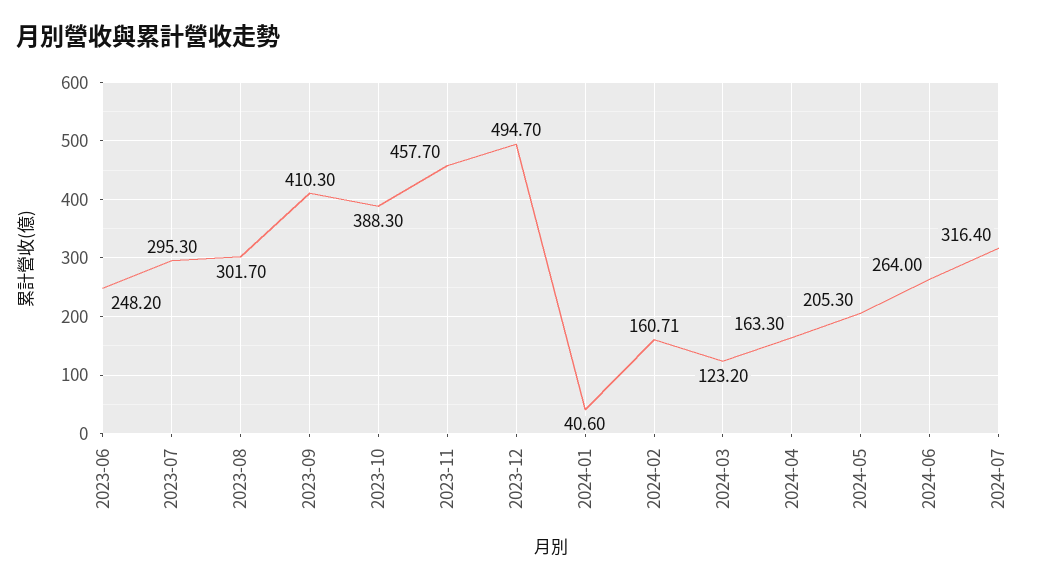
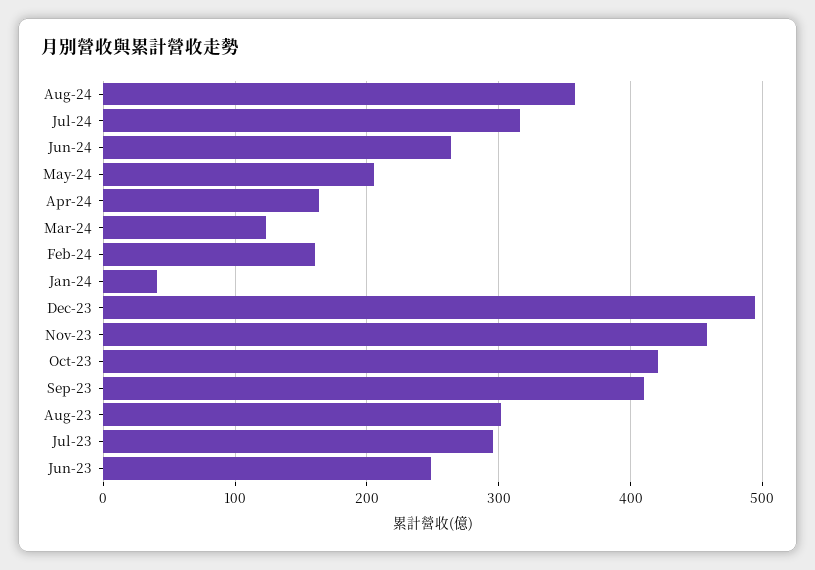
2023-10: 388.3 -> 420
Aug-24: none -> 360

